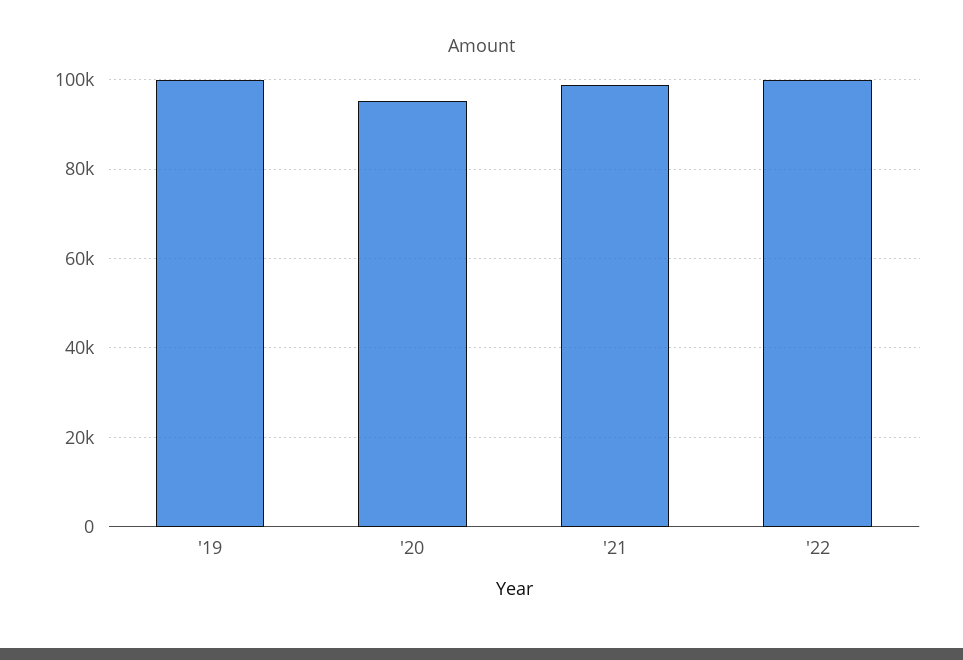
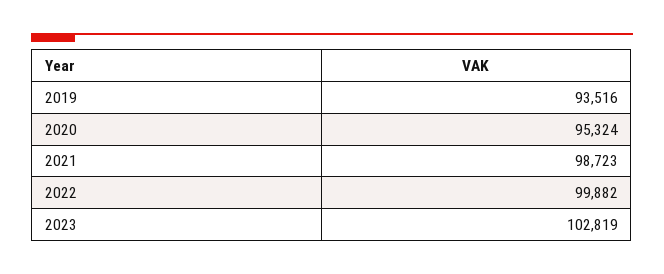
'19: 100000 -> 93516
2023: none -> 102819

